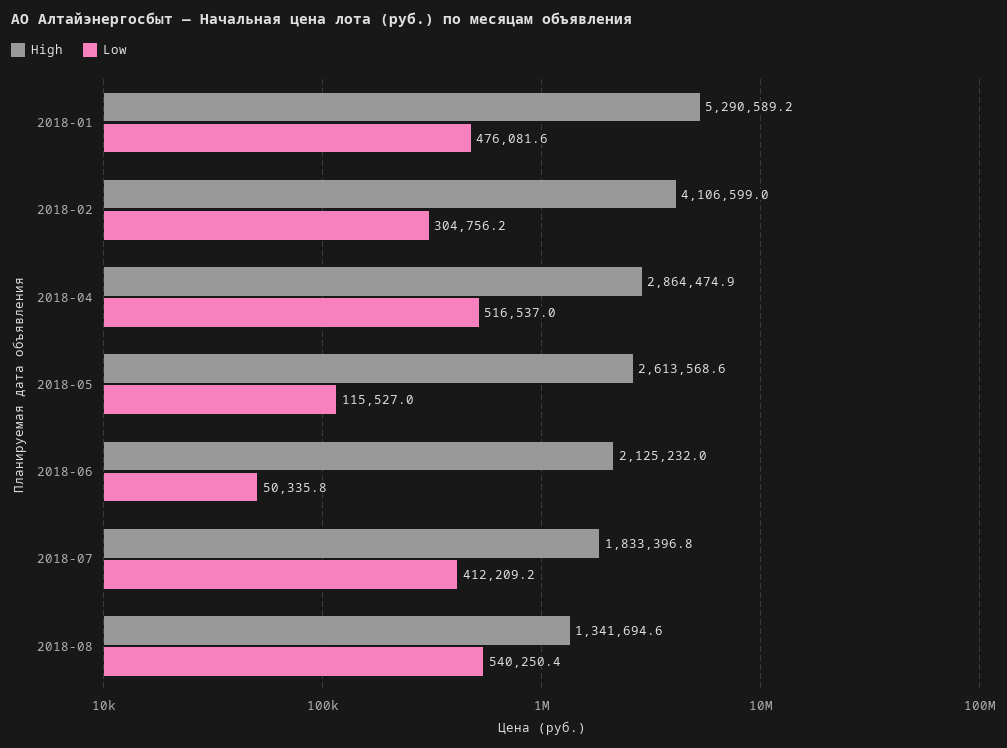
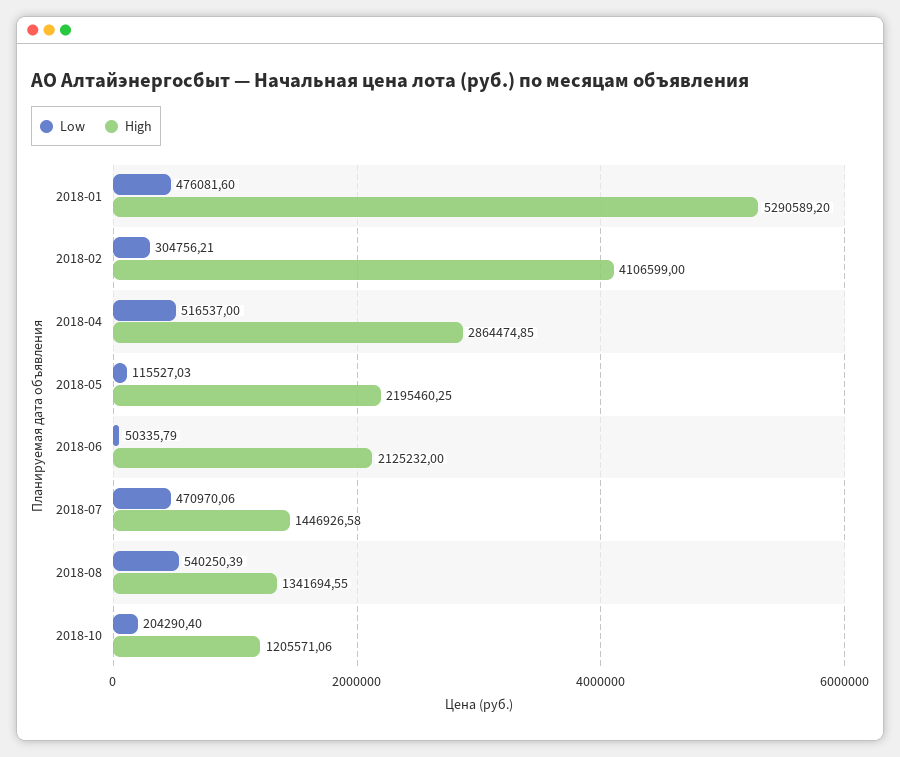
High, 2018-05: 2613568.6 -> 2195460.25
High, 2018-07: 1833396.8 -> 1446926.58
Low, 2018-07: 412209.2 -> 470970.06
Low, 2018-10: none -> 204290.4
High, 2018-10: none -> 1205571.06

